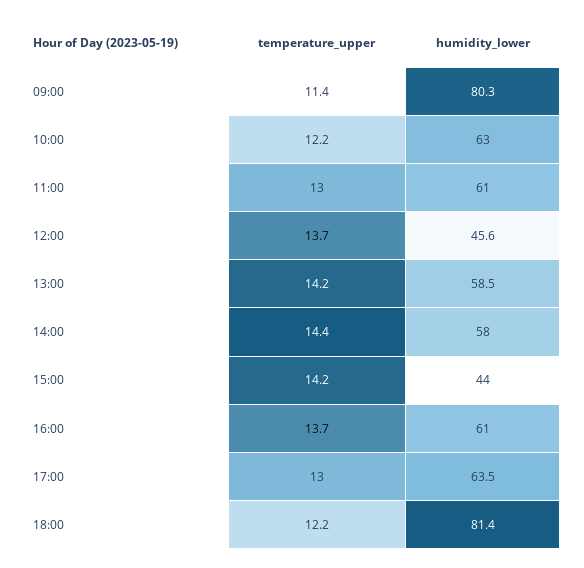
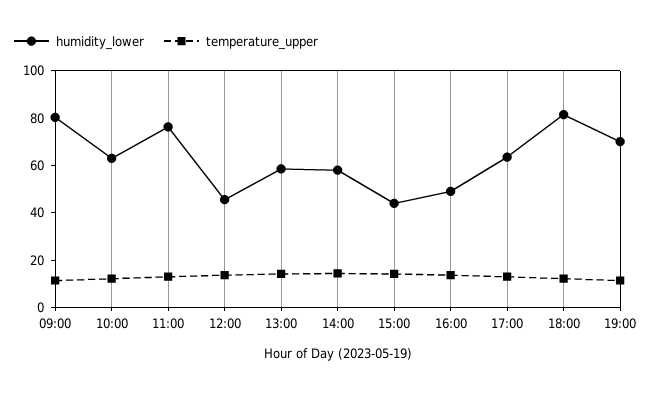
humidity_lower, 11:00: 61 -> 75
humidity_lower, 16:00: 61 -> 50
humidity_lower, 19:00: none -> 70
temperature_upper, 19:00: none -> 10

